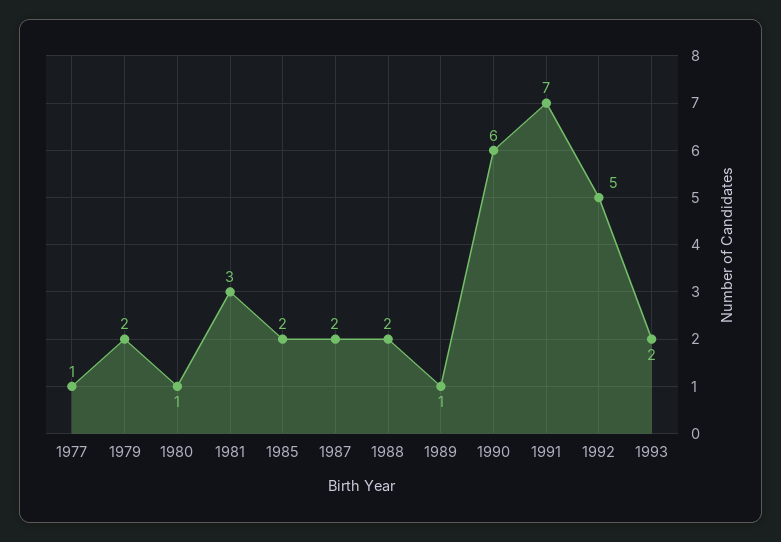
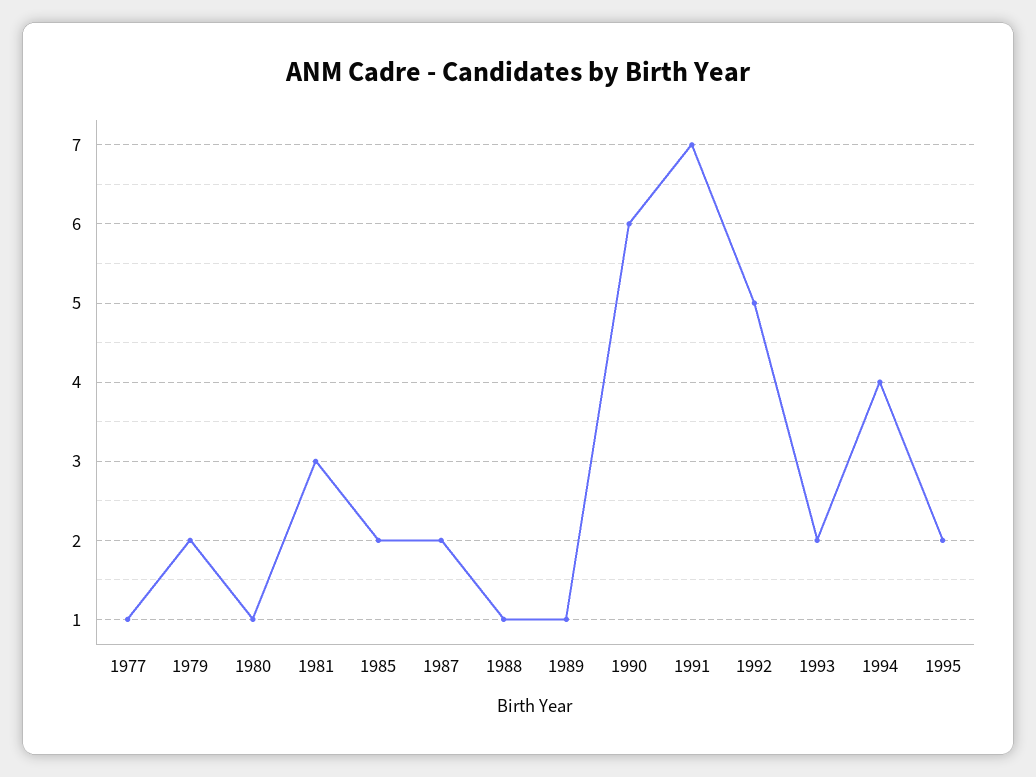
1988: 2 -> 1
1994: none -> 4
1995: none -> 2

